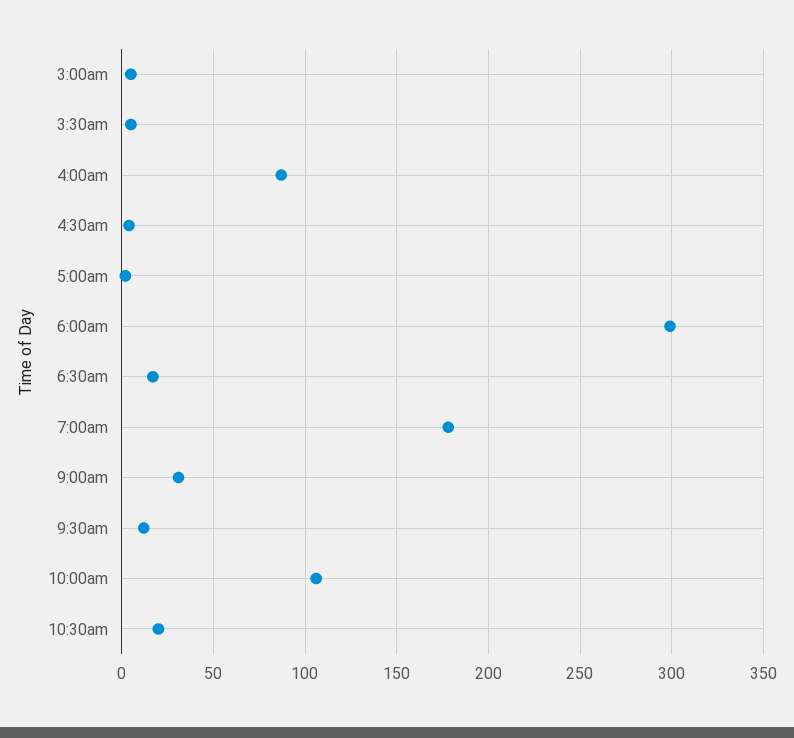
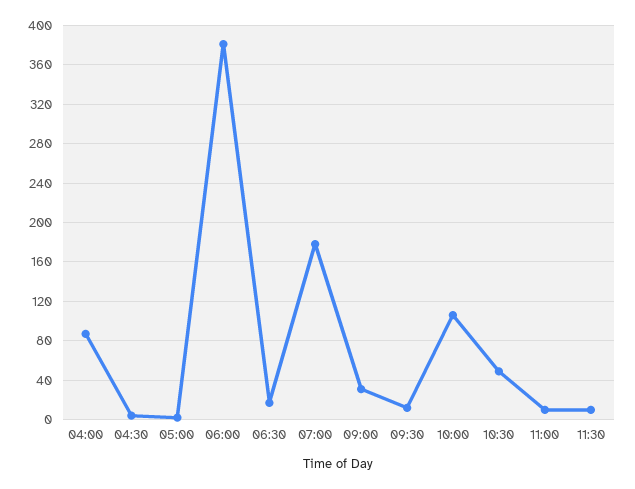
3:00am: 5 -> none
3:30am: 5 -> none
6:00am: 300 -> 380
10:30am: 20 -> 50
11:00: none -> 10
11:30: none -> 10

